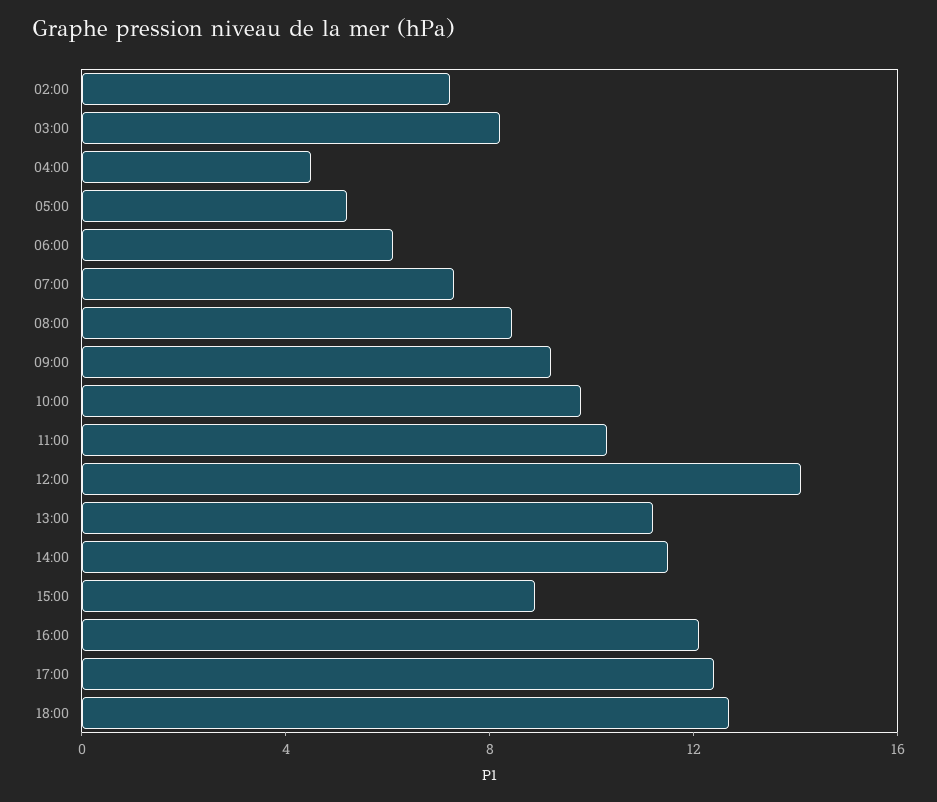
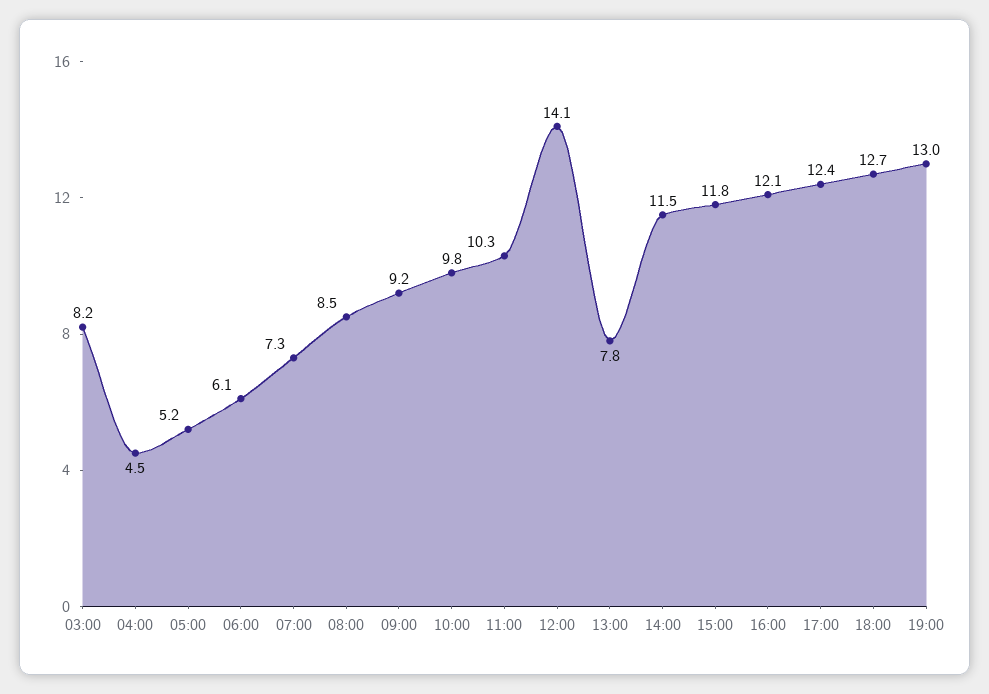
02:00: 7 -> none
13:00: 11 -> 7.8
15:00: 9 -> 11.8
19:00: none -> 13

